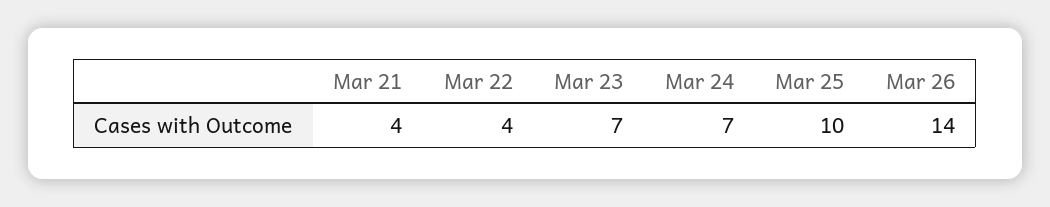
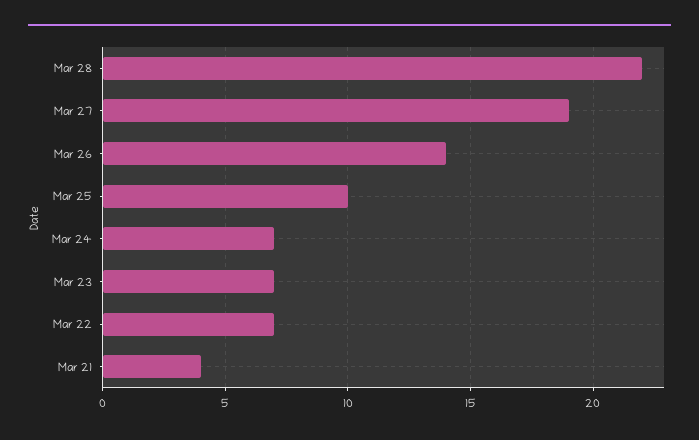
Mar 22: 4 -> 7
Mar 28: none -> 22
Mar 27: none -> 19

